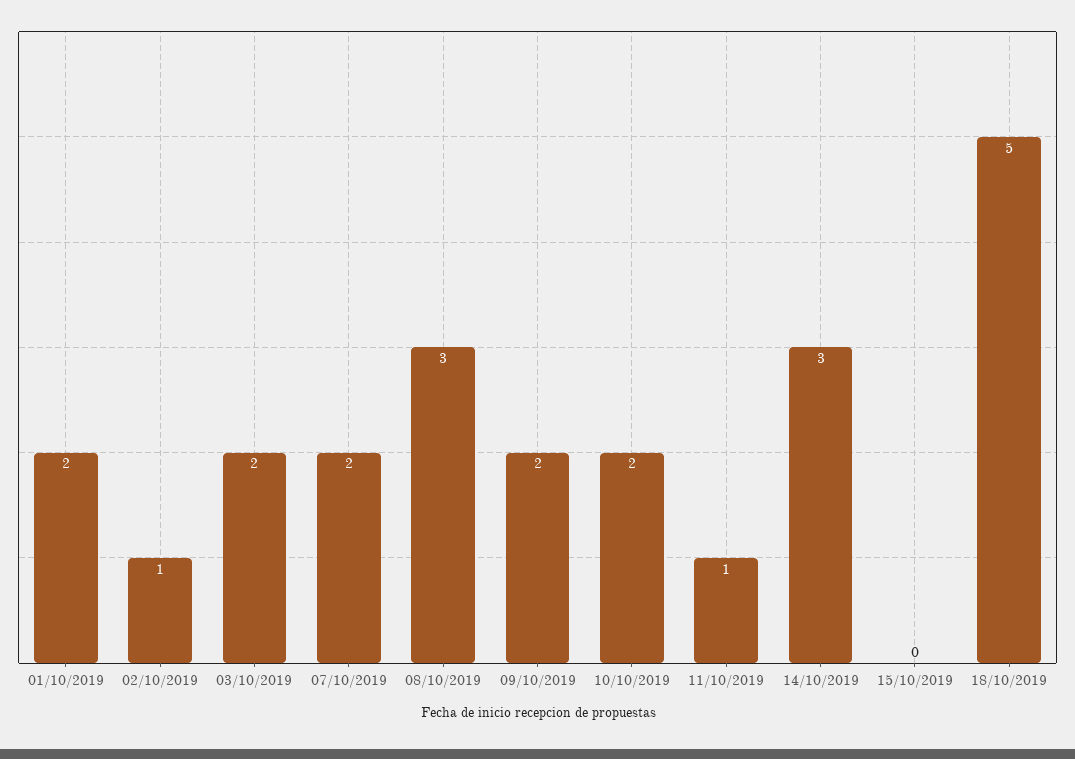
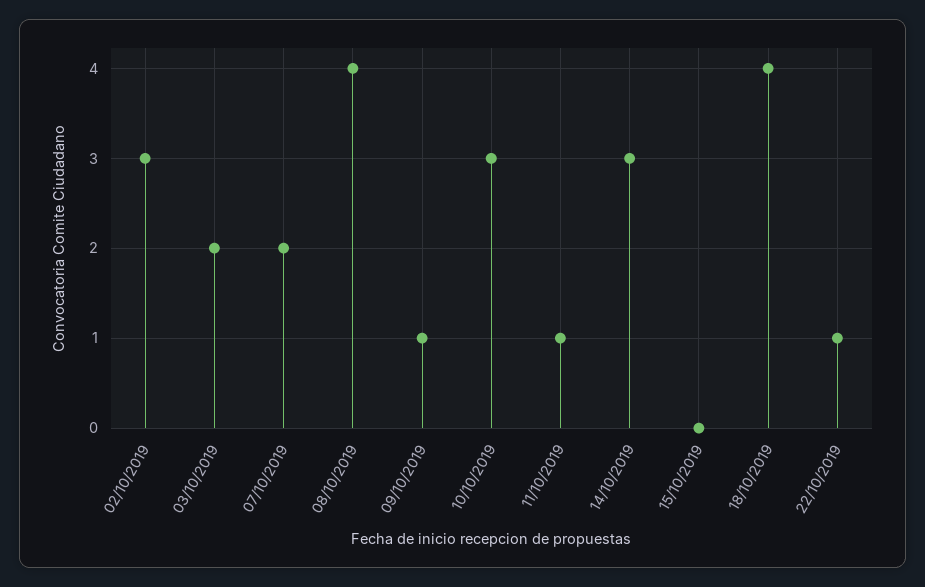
01/10/2019: 2 -> none
02/10/2019: 1 -> 3
08/10/2019: 3 -> 4
09/10/2019: 2 -> 1
10/10/2019: 2 -> 3
18/10/2019: 5 -> 4
22/10/2019: none -> 1

